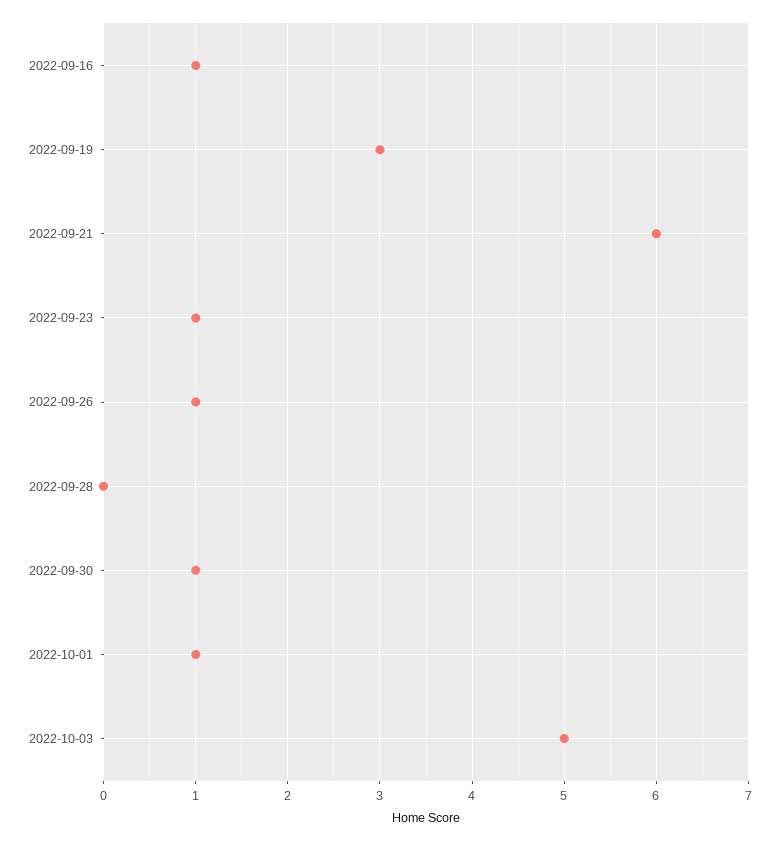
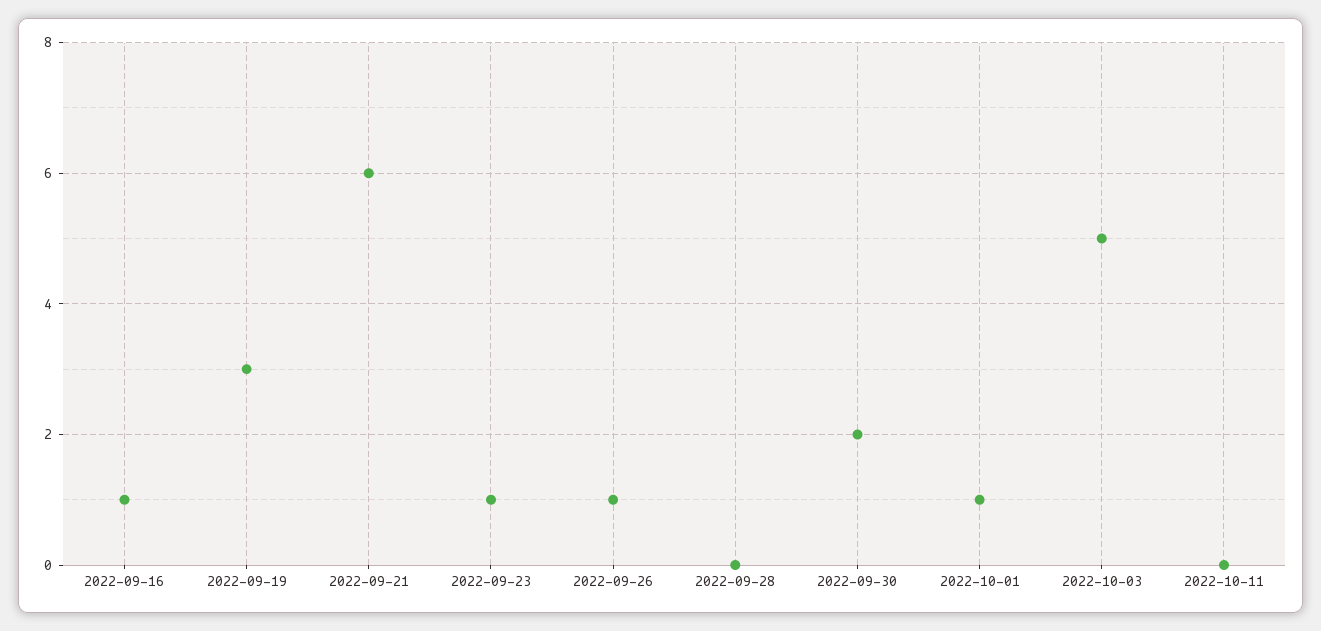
2022-09-30: 1 -> 2
2022-10-11: none -> 0

